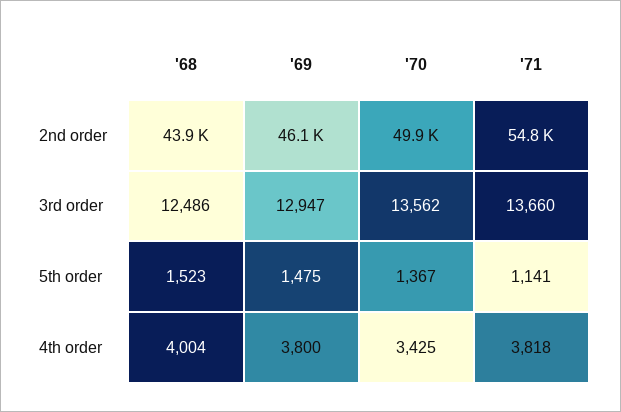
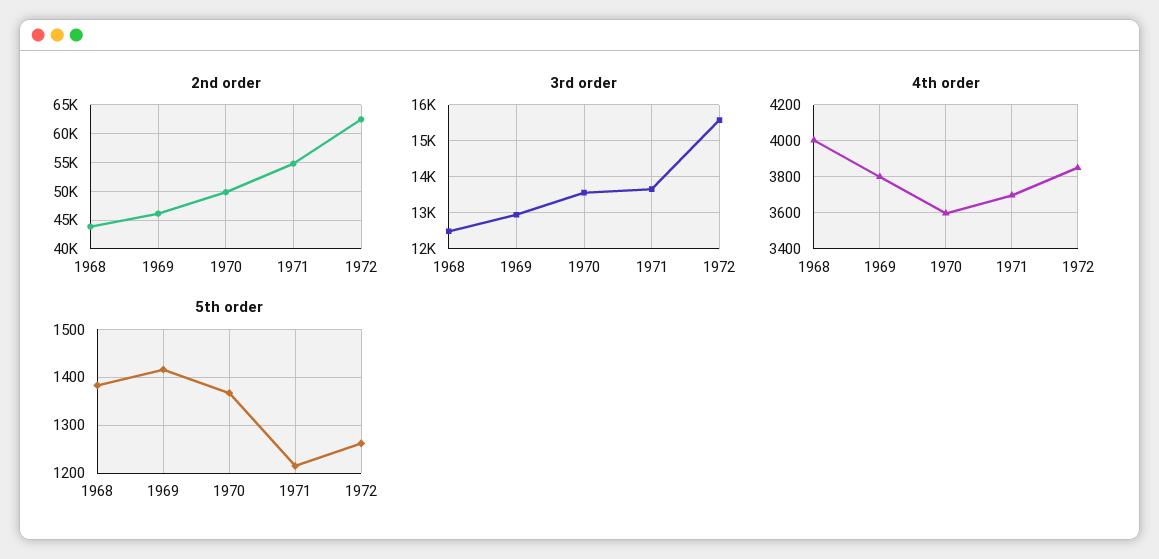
5th order, '68: 1523 -> 1380
5th order, '69: 1475 -> 1420
5th order, '71: 1141 -> 1220
4th order, '70: 3425 -> 3600
4th order, '71: 3818 -> 3700
2nd order, 1972: none -> 62500
3rd order, 1972: none -> 15600
4th order, 1972: none -> 3850
5th order, 1972: none -> 1260

